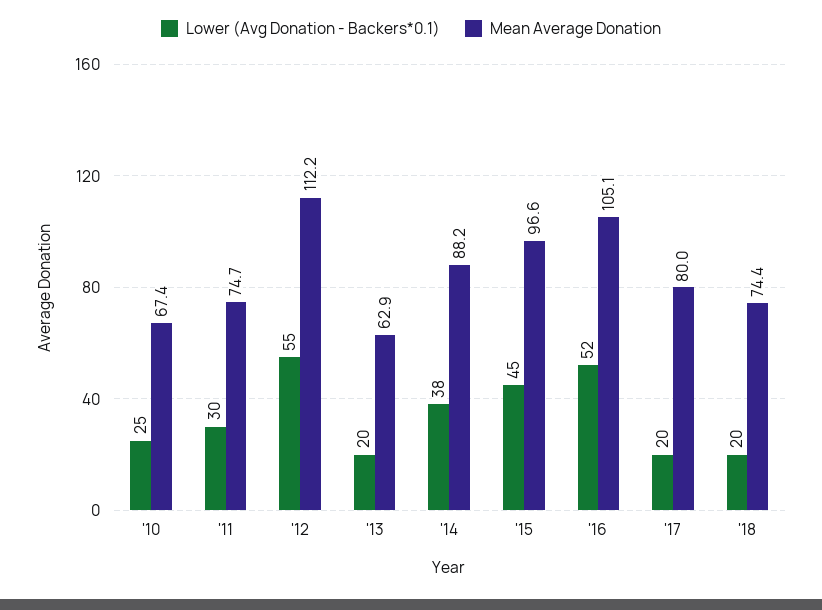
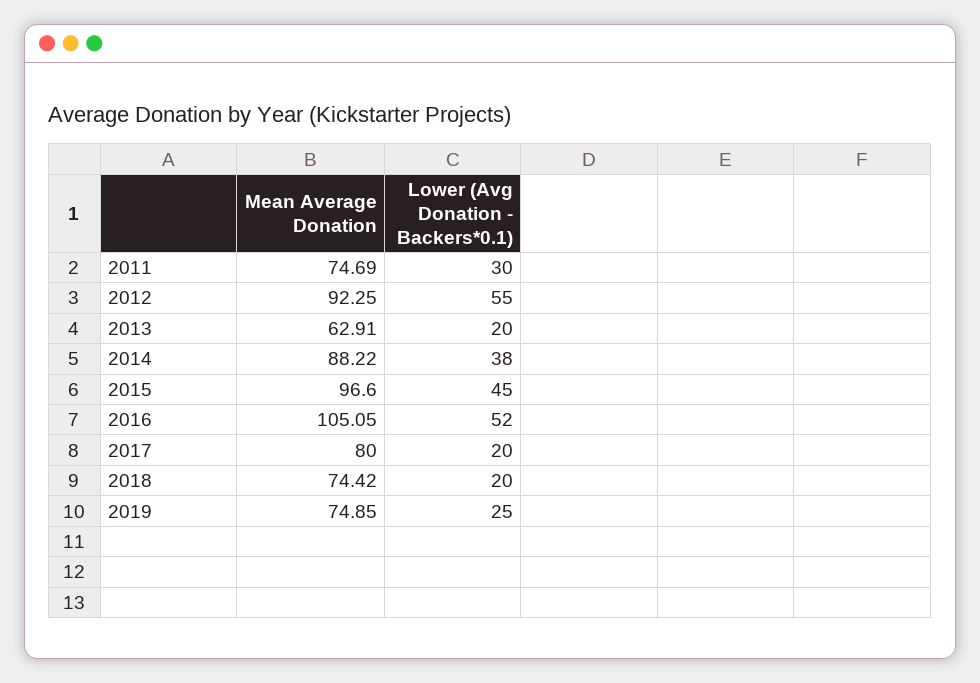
Lower (Avg Donation - Backers*0.1), '10: 25 -> none
Mean Average Donation, '10: 67.4 -> none
Mean Average Donation, '12: 112.2 -> 92.25
Mean Average Donation, 2019: none -> 74.85
Lower (Avg Donation - Backers*0.1), 2019: none -> 25

